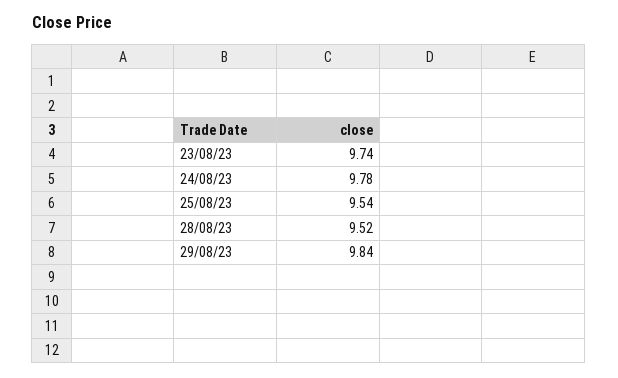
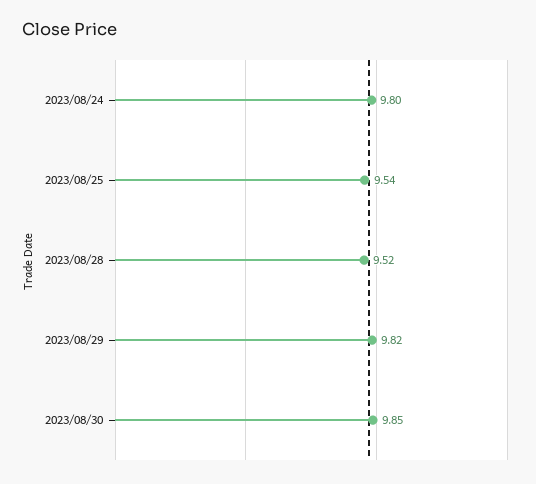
23/08/23: 9.74 -> none
24/08/23: 9.78 -> 9.8
29/08/23: 9.84 -> 9.82
2023/08/30: none -> 9.85

